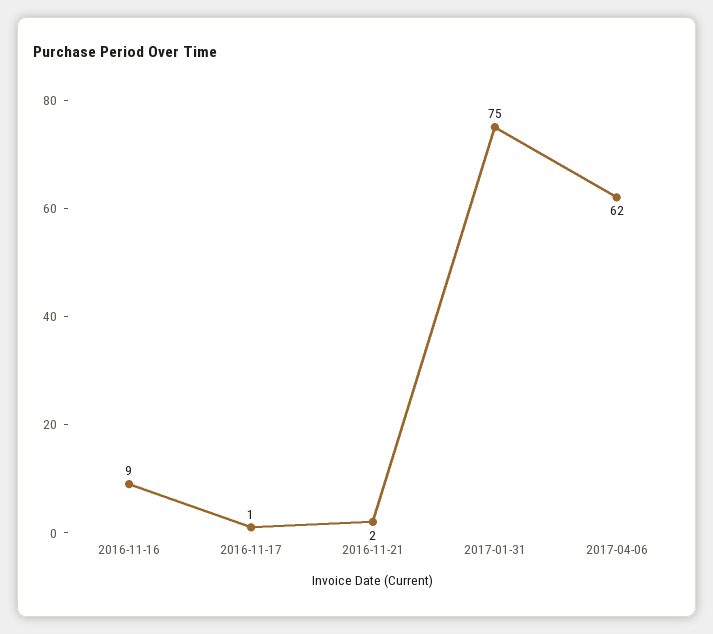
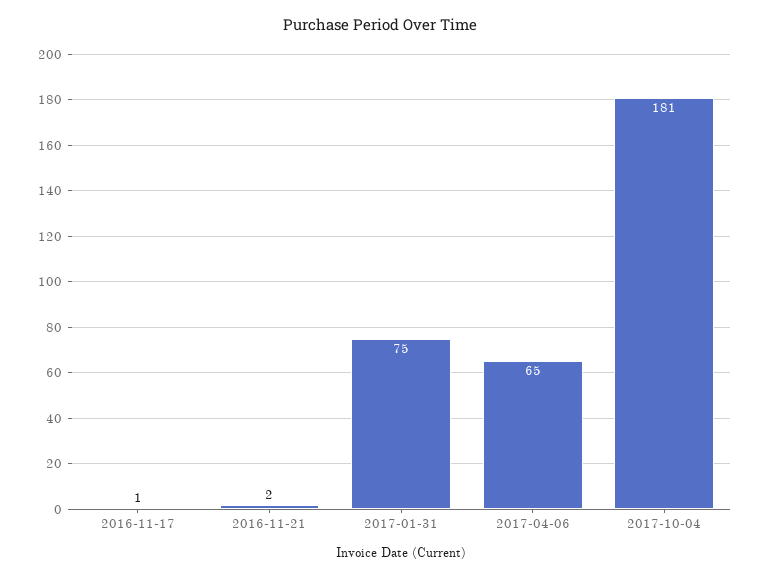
2016-11-16: 9 -> none
2017-04-06: 62 -> 65
2017-10-04: none -> 181

